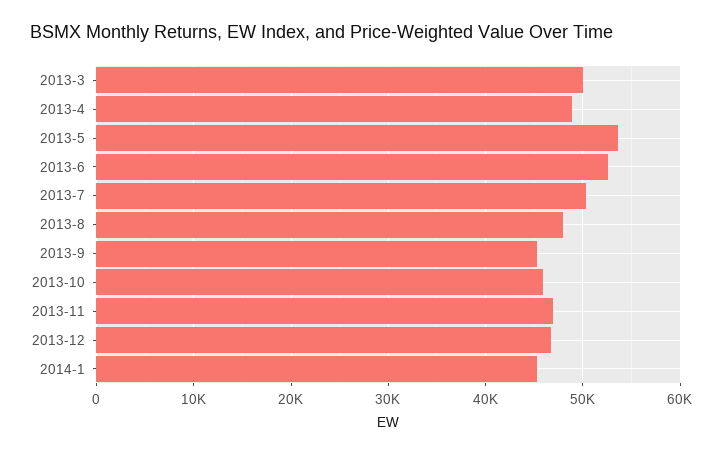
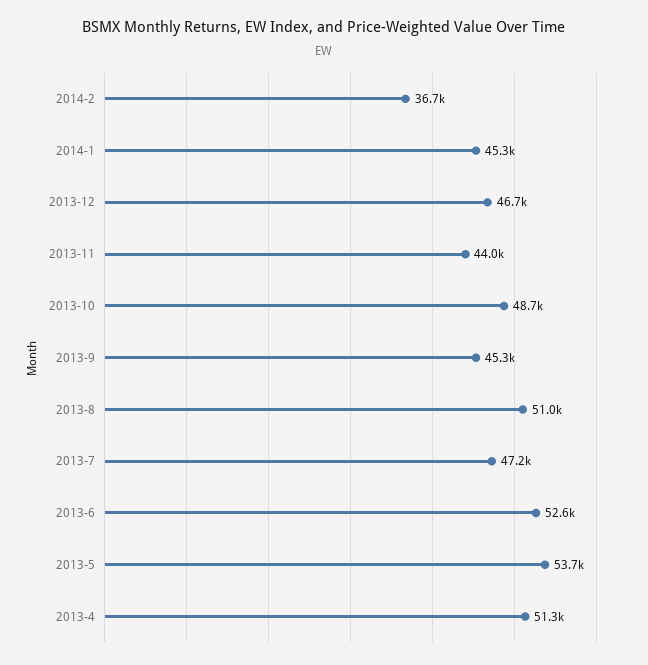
2013-3: 50000 -> none
2013-4: 49000 -> 51300
2013-7: 50000 -> 47200
2013-8: 48000 -> 51000
2013-10: 46000 -> 48700
2013-11: 47000 -> 44000
2014-2: none -> 36700

